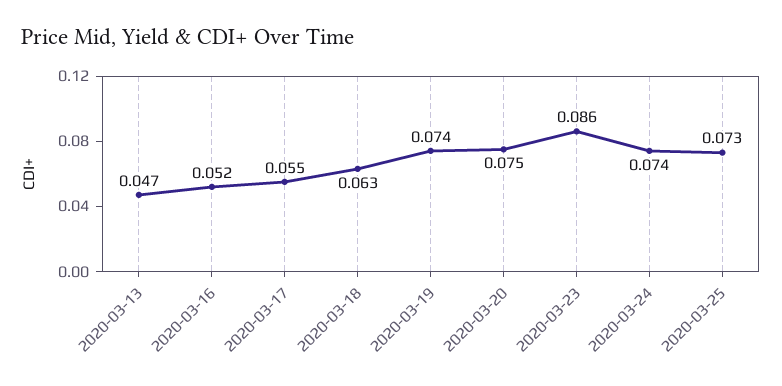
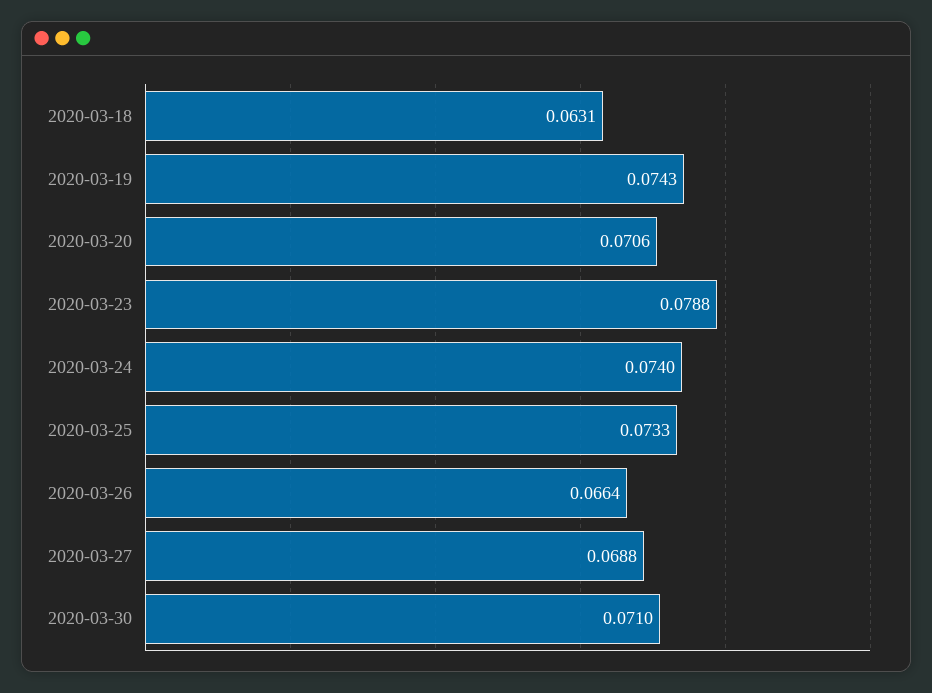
2020-03-13: 0.047 -> none
2020-03-16: 0.052 -> none
2020-03-17: 0.055 -> none
2020-03-20: 0.075 -> 0.0706
2020-03-23: 0.086 -> 0.0788
2020-03-26: none -> 0.0664
2020-03-27: none -> 0.0688
2020-03-30: none -> 0.071

